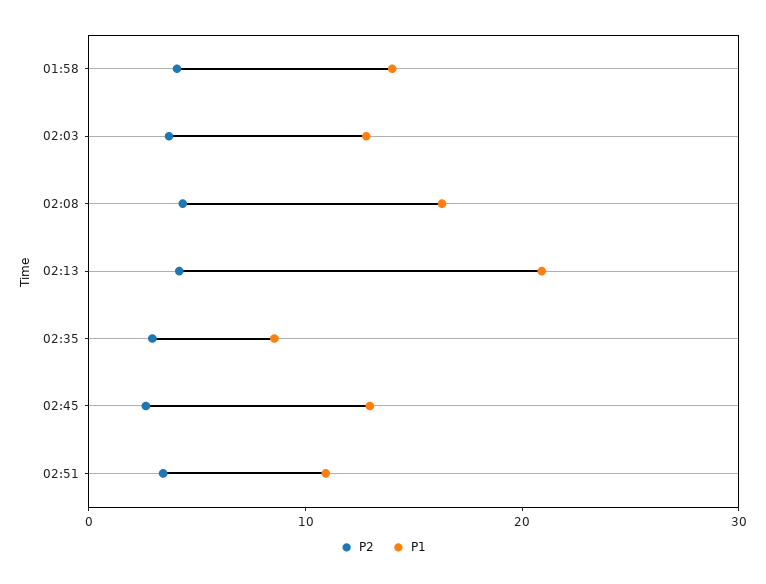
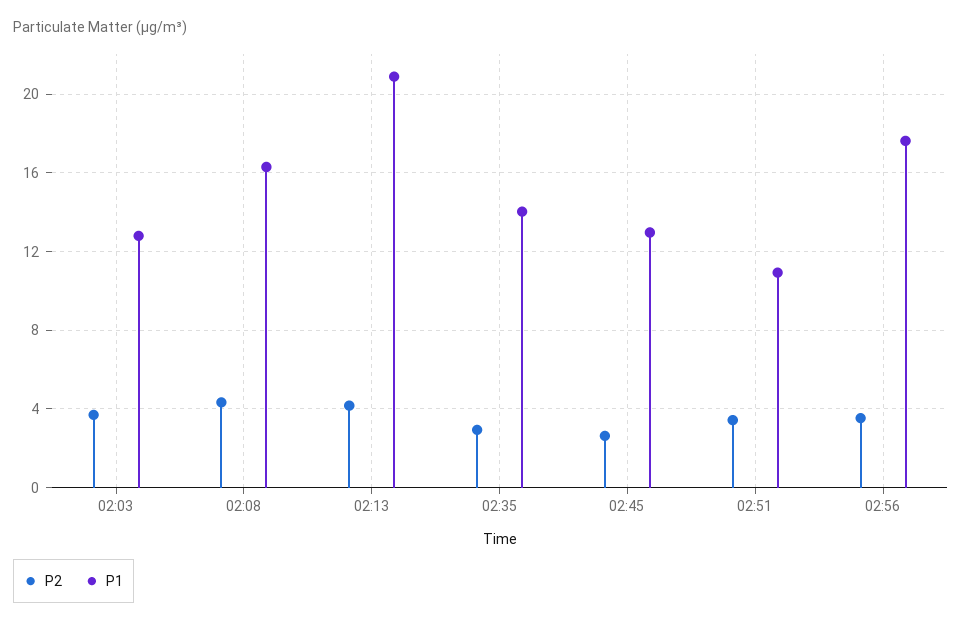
P2, 01:58: 4 -> none
P1, 01:58: 14 -> none
P1, 02:35: 8 -> 14
P2, 02:56: none -> 3.5
P1, 02:56: none -> 17.5

